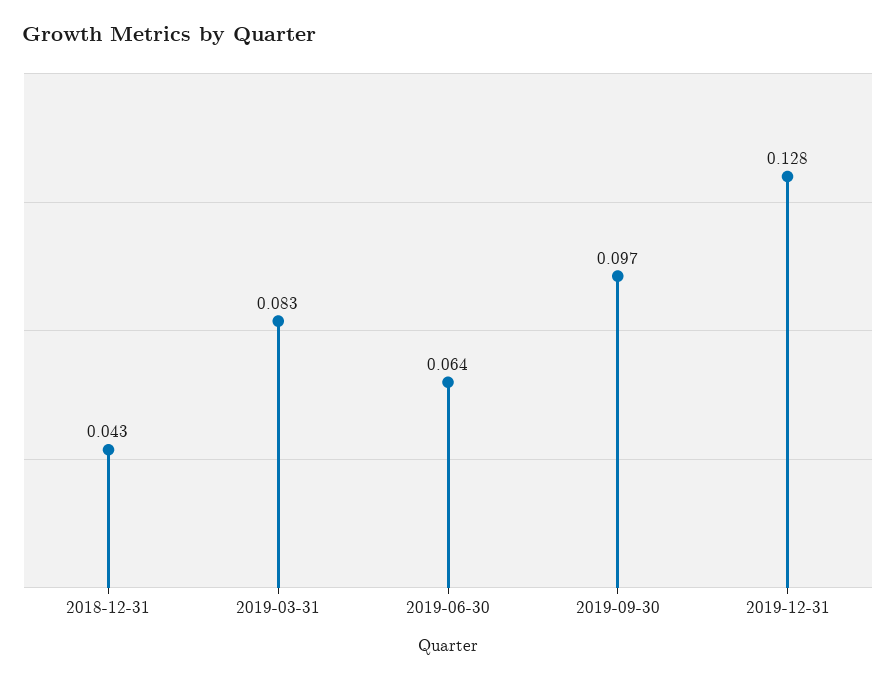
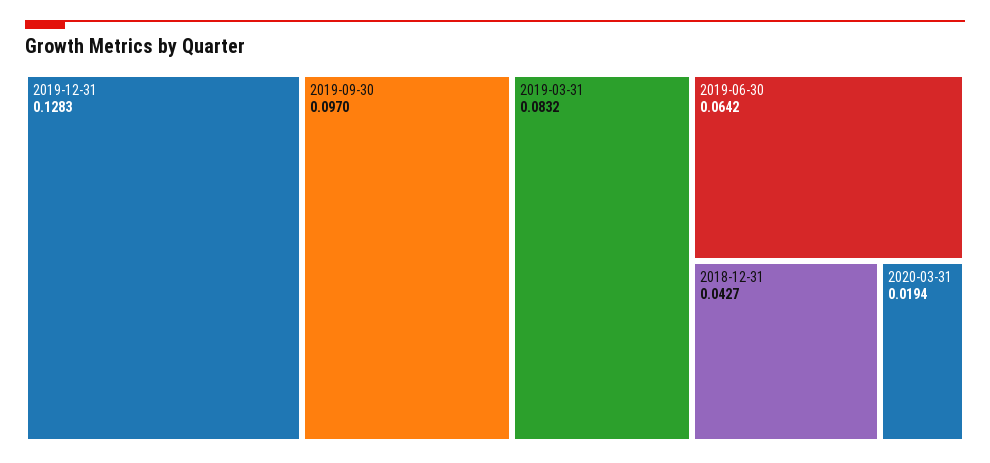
2020-03-31: none -> 0.0194

